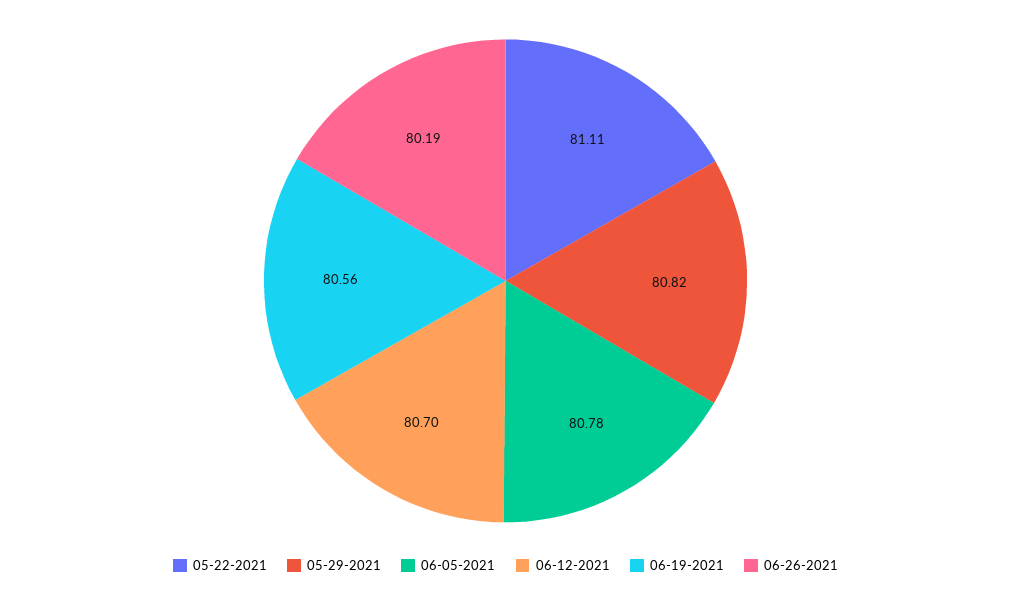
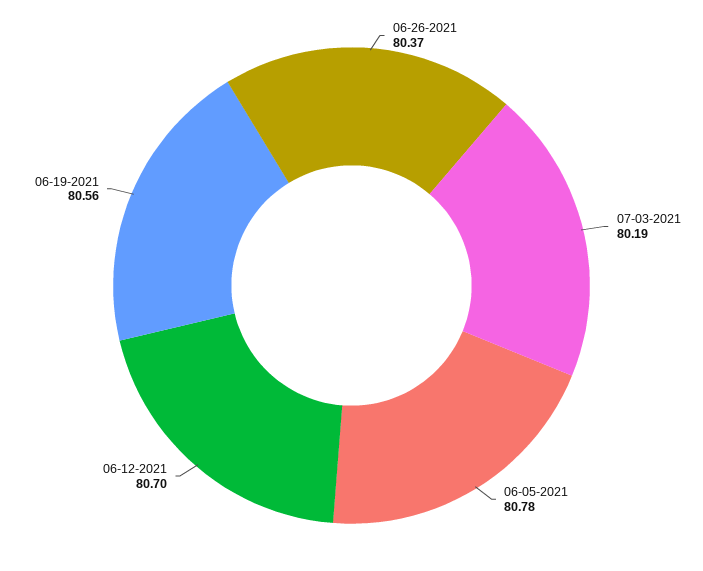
05-22-2021: 81.11 -> none
05-29-2021: 80.82 -> none
06-26-2021: 80.19 -> 80.37
07-03-2021: none -> 80.19

